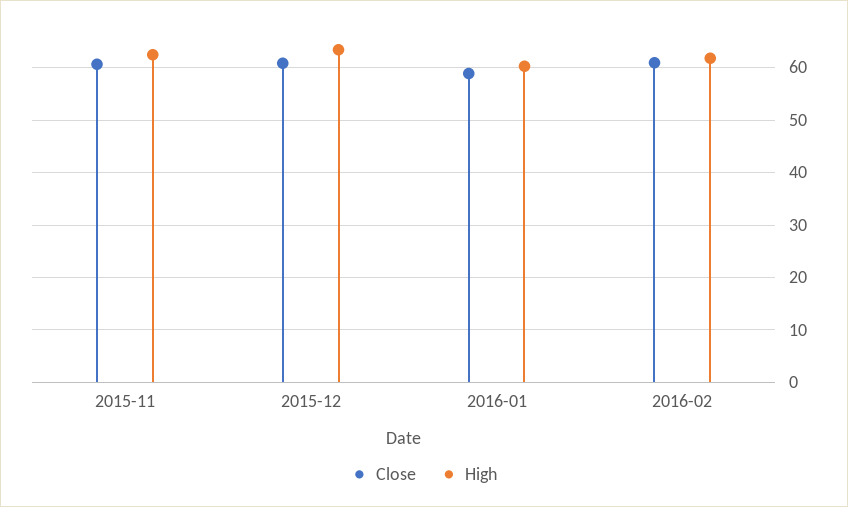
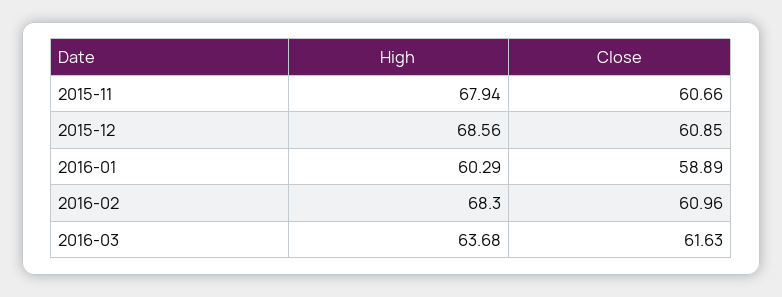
High, 2015-11: 62 -> 67.94
High, 2015-12: 64 -> 68.56
High, 2016-02: 62 -> 68.3
High, 2016-03: none -> 63.68
Close, 2016-03: none -> 61.63

